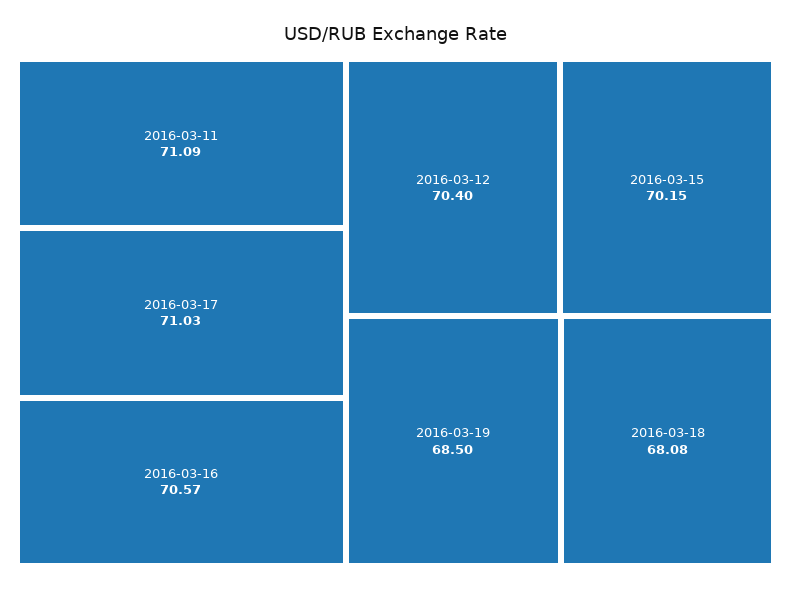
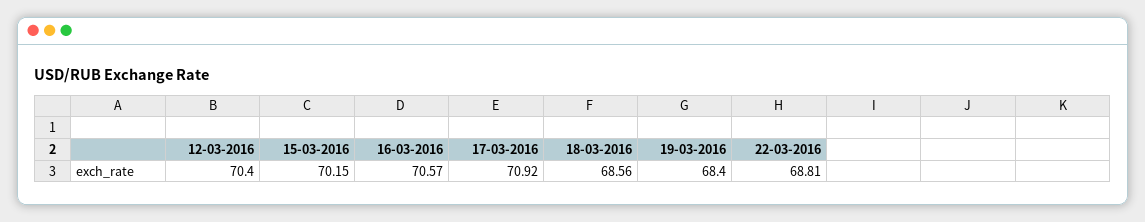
2016-03-11: 71.09 -> none
2016-03-17: 71.03 -> 70.92
2016-03-19: 68.5 -> 68.4
2016-03-18: 68.08 -> 68.56
22-03-2016: none -> 68.81

